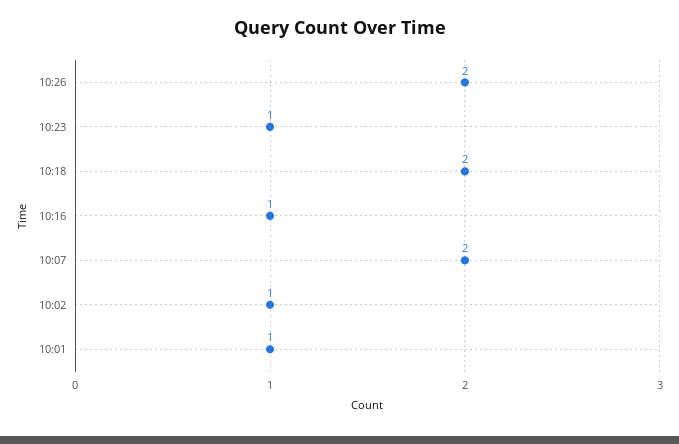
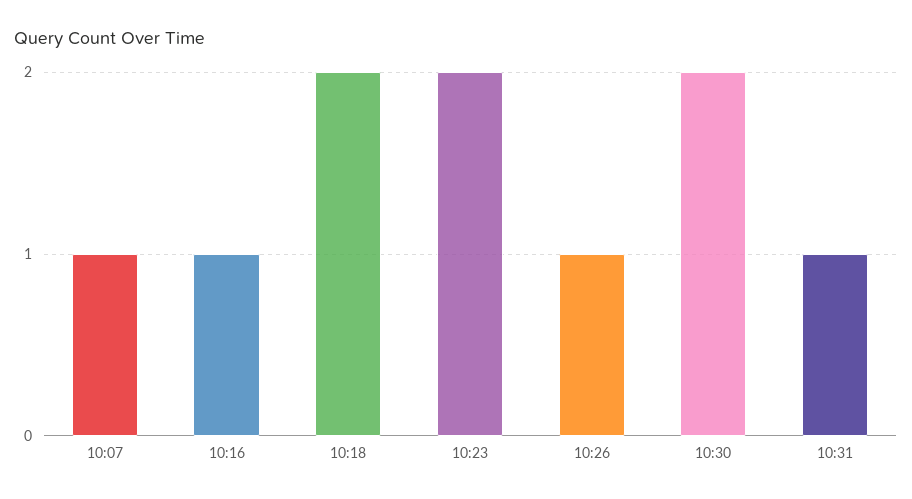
10:26: 2 -> 1
10:23: 1 -> 2
10:07: 2 -> 1
10:02: 1 -> none
10:01: 1 -> none
10:30: none -> 2
10:31: none -> 1

